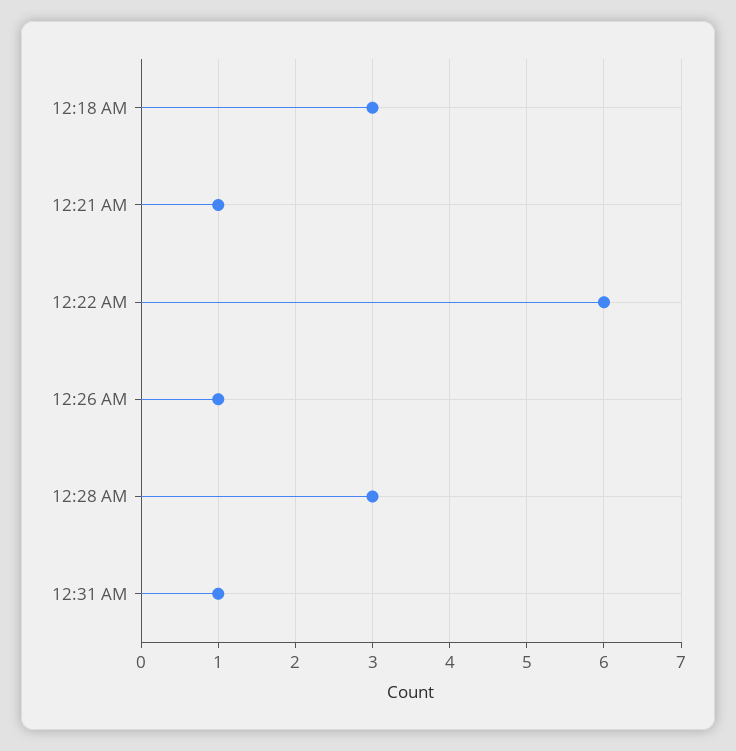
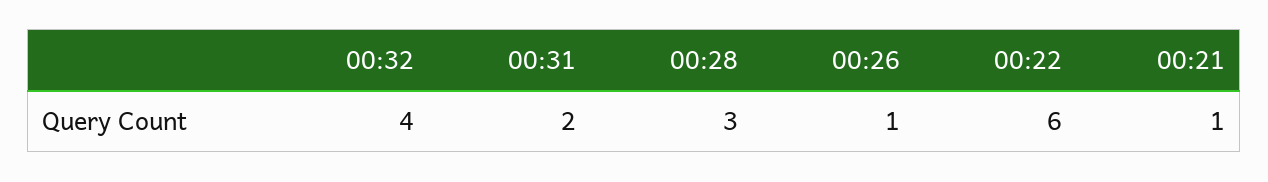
12:18 AM: 3 -> none
12:31 AM: 1 -> 2
00:32: none -> 4

